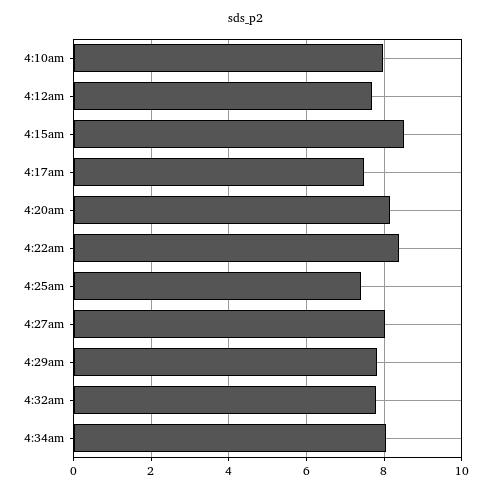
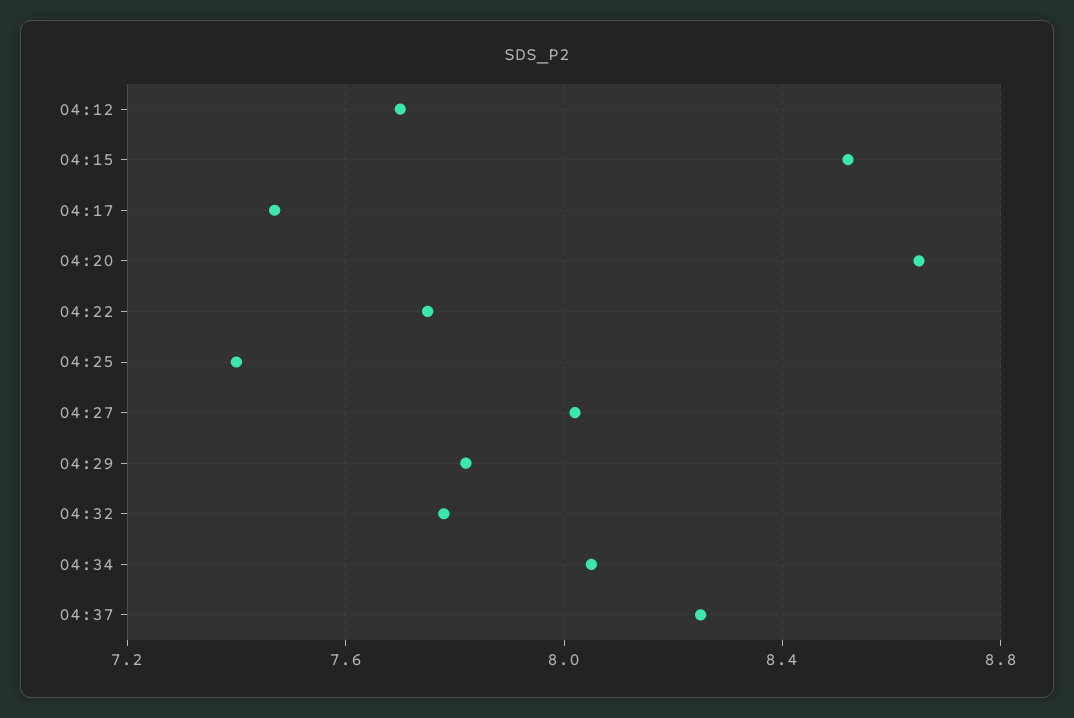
4:10am: 8 -> none
4:20am: 8.2 -> 8.65
4:22am: 8.4 -> 7.75
04:37: none -> 8.25

